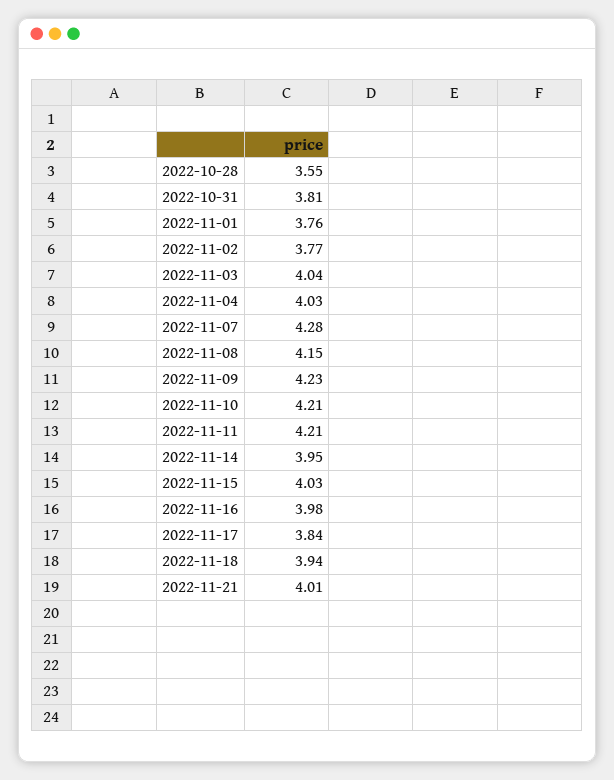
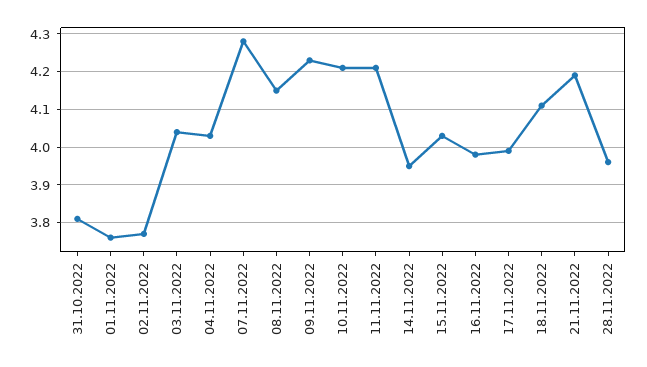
2022-10-28: 3.55 -> none
2022-11-17: 3.84 -> 4
2022-11-18: 3.94 -> 4.1
2022-11-21: 4.01 -> 4.2
28.11.2022: none -> 3.95

